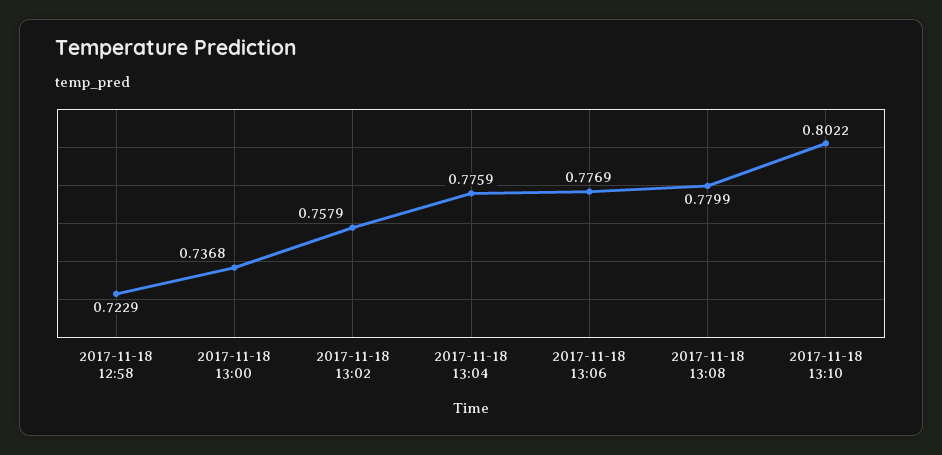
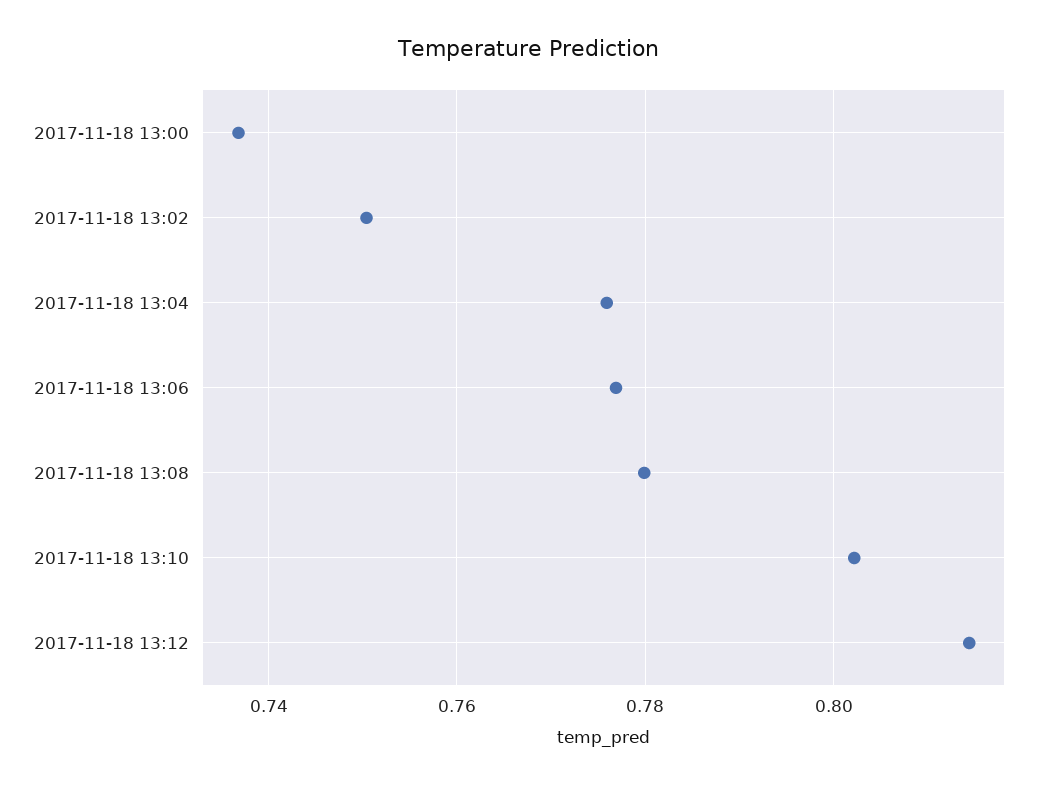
2017-11-18 12:58: 0.7229 -> none
2017-11-18 13:02: 0.7579 -> 0.75
2017-11-18 13:12: none -> 0.814

